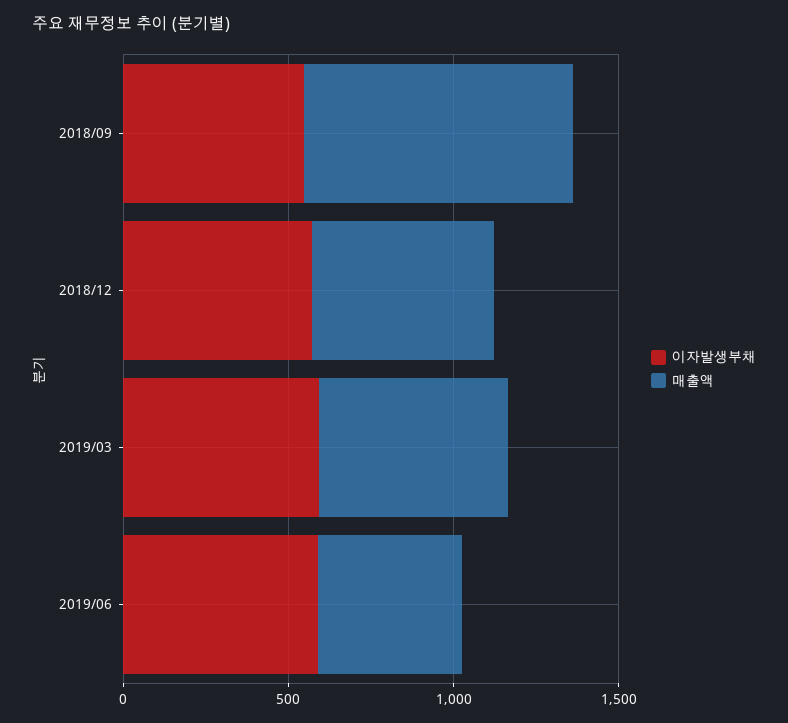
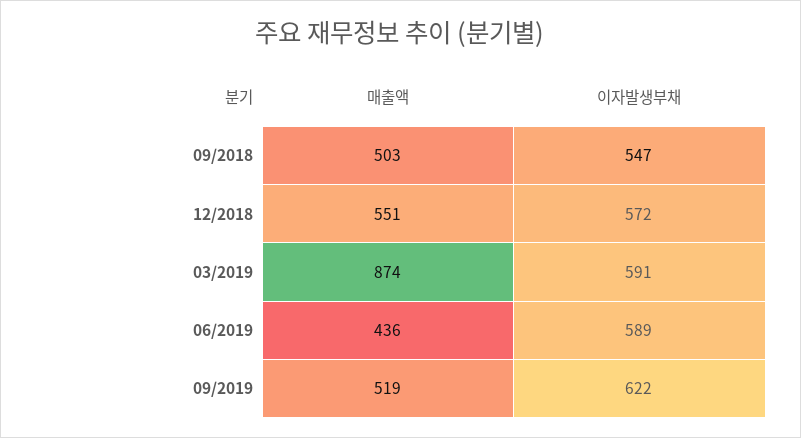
매출액, 2018/09: 800 -> 503
매출액, 2019/03: 600 -> 874
매출액, 09/2019: none -> 519
이자발생부채, 09/2019: none -> 622

